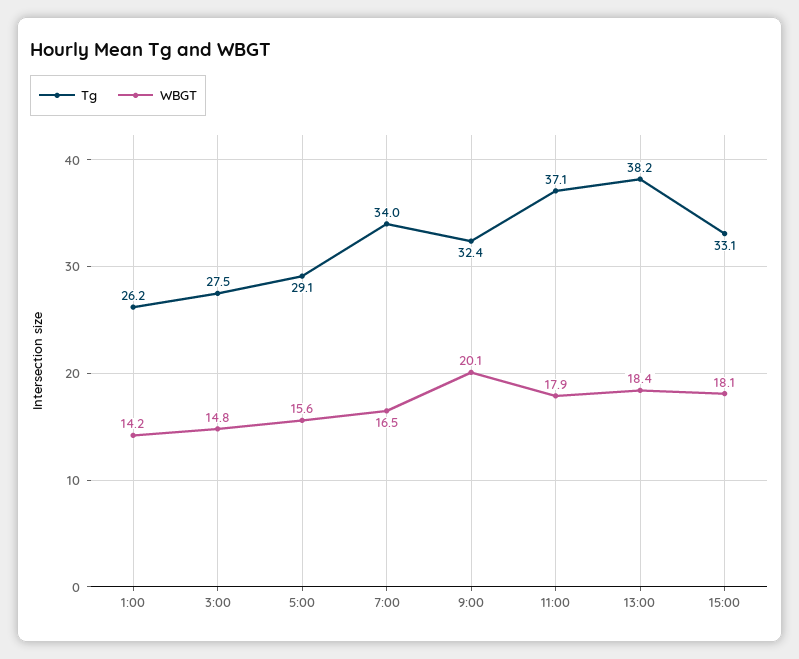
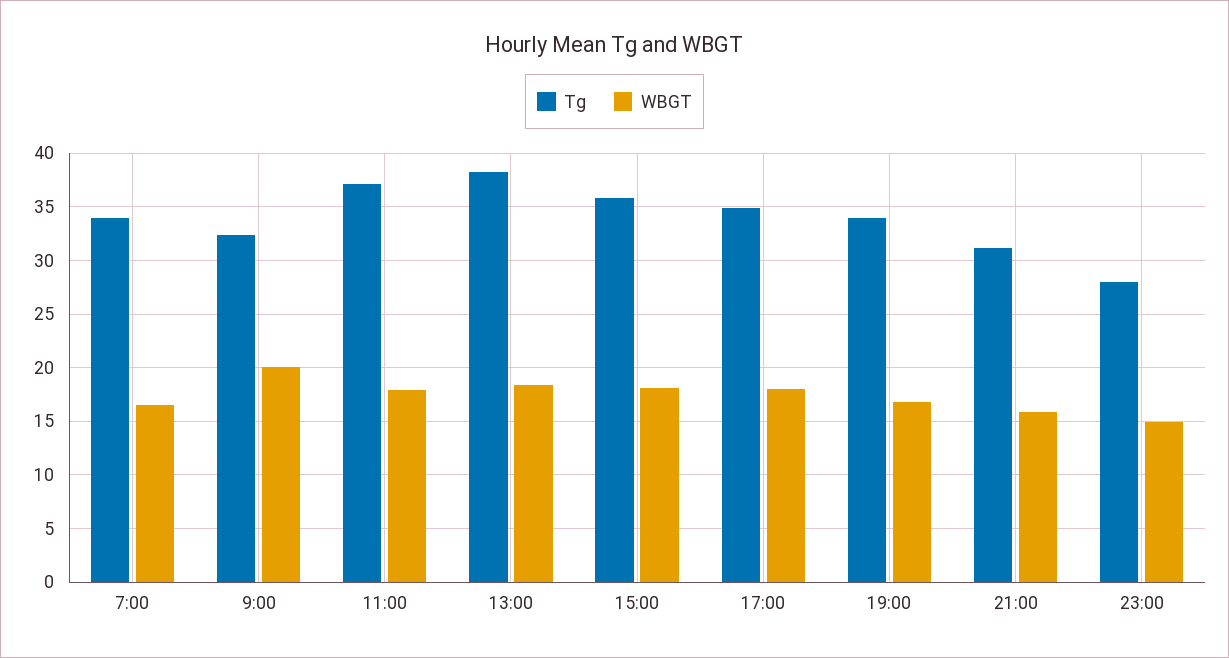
Tg, 1:00: 26.2 -> none
WBGT, 1:00: 14.2 -> none
Tg, 3:00: 27.5 -> none
WBGT, 3:00: 14.8 -> none
Tg, 5:00: 29.1 -> none
WBGT, 5:00: 15.6 -> none
Tg, 15:00: 33.1 -> 36
Tg, 17:00: none -> 35
WBGT, 17:00: none -> 18
Tg, 19:00: none -> 34
WBGT, 19:00: none -> 17
Tg, 21:00: none -> 31
WBGT, 21:00: none -> 16
Tg, 23:00: none -> 28
WBGT, 23:00: none -> 15

